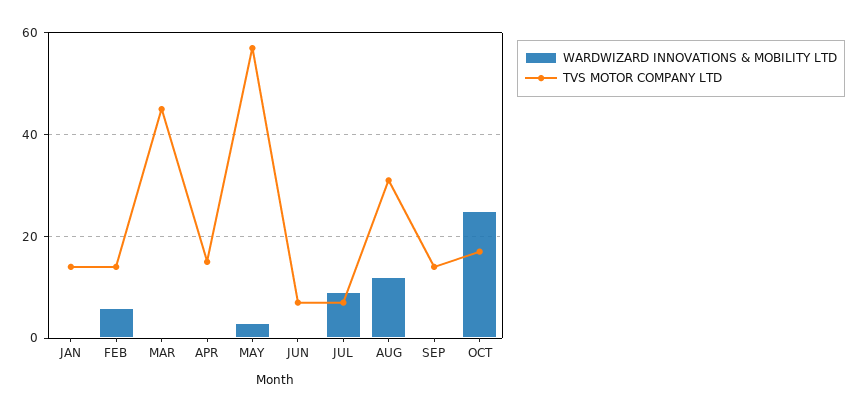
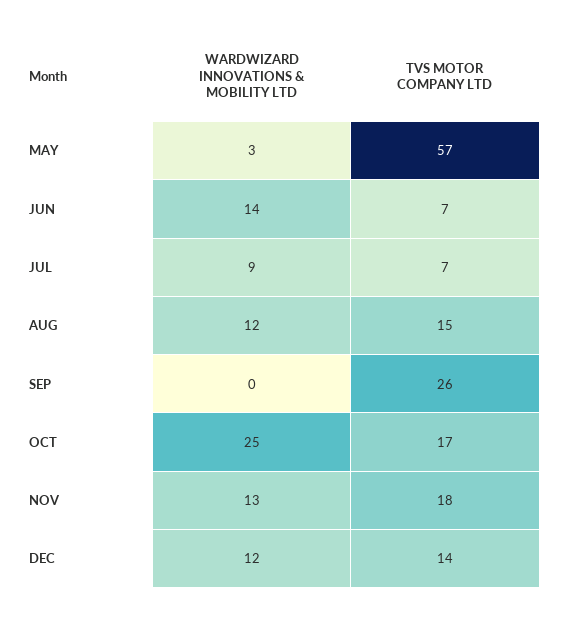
WARDWIZARD INNOVATIONS & MOBILITY LTD, JAN: 0 -> none
TVS MOTOR COMPANY LTD, JAN: 15 -> none
WARDWIZARD INNOVATIONS & MOBILITY LTD, FEB: 5 -> none
TVS MOTOR COMPANY LTD, FEB: 15 -> none
WARDWIZARD INNOVATIONS & MOBILITY LTD, MAR: 0 -> none
TVS MOTOR COMPANY LTD, MAR: 45 -> none
WARDWIZARD INNOVATIONS & MOBILITY LTD, APR: 0 -> none
TVS MOTOR COMPANY LTD, APR: 15 -> none
WARDWIZARD INNOVATIONS & MOBILITY LTD, JUN: 0 -> 14
TVS MOTOR COMPANY LTD, AUG: 30 -> 15
TVS MOTOR COMPANY LTD, SEP: 15 -> 26
WARDWIZARD INNOVATIONS & MOBILITY LTD, NOV: none -> 13
TVS MOTOR COMPANY LTD, NOV: none -> 18
WARDWIZARD INNOVATIONS & MOBILITY LTD, DEC: none -> 12
TVS MOTOR COMPANY LTD, DEC: none -> 14

